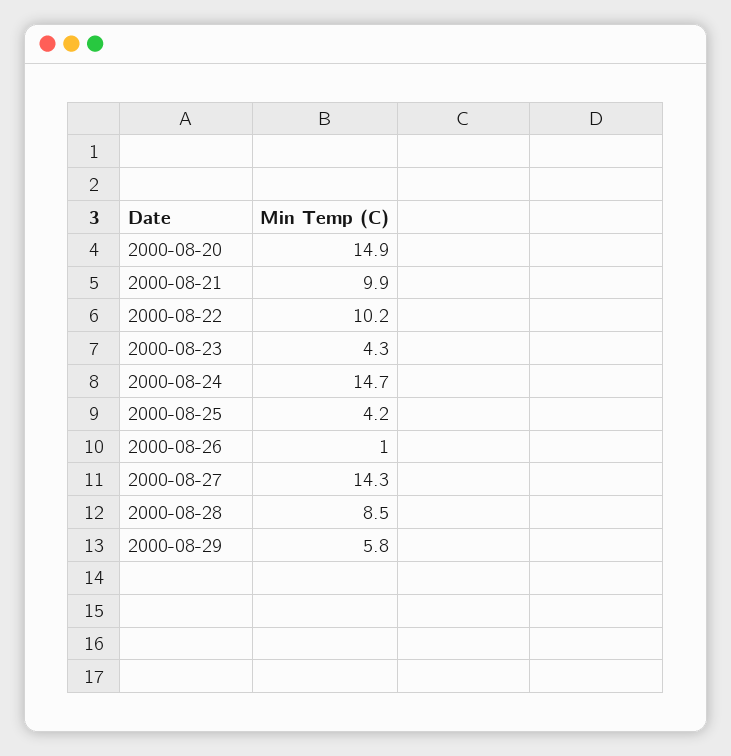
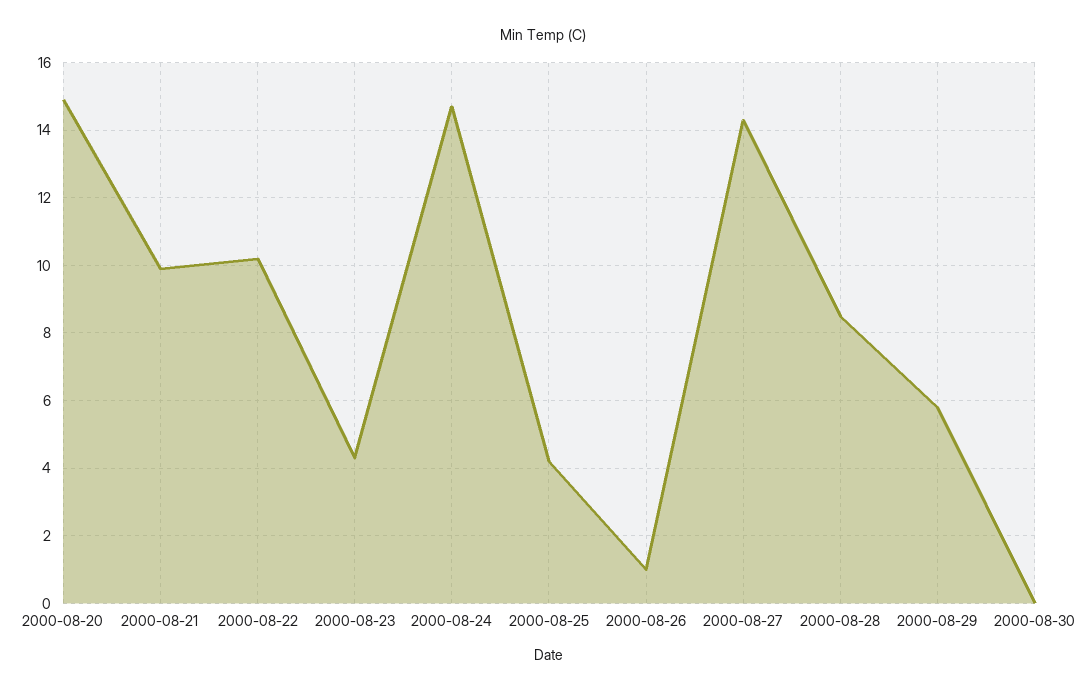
2000-08-30: none -> 0

